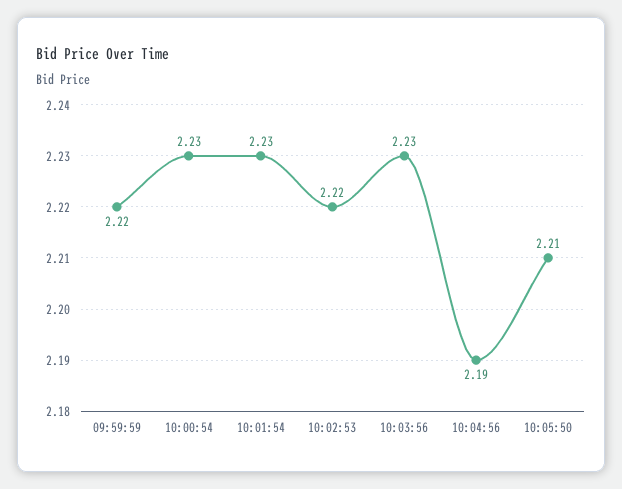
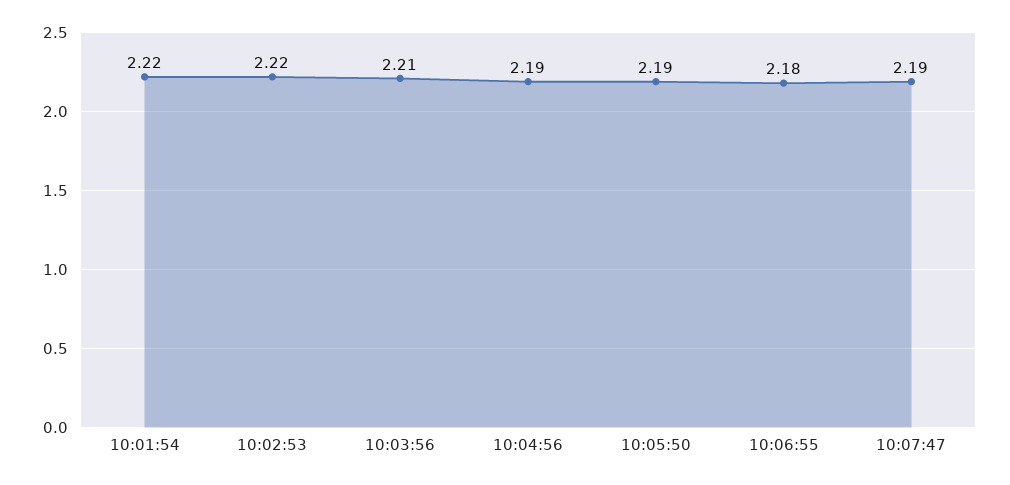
09:59:59: 2.22 -> none
10:00:54: 2.23 -> none
10:01:54: 2.23 -> 2.22
10:03:56: 2.23 -> 2.21
10:05:50: 2.21 -> 2.19
10:06:55: none -> 2.18
10:07:47: none -> 2.19

